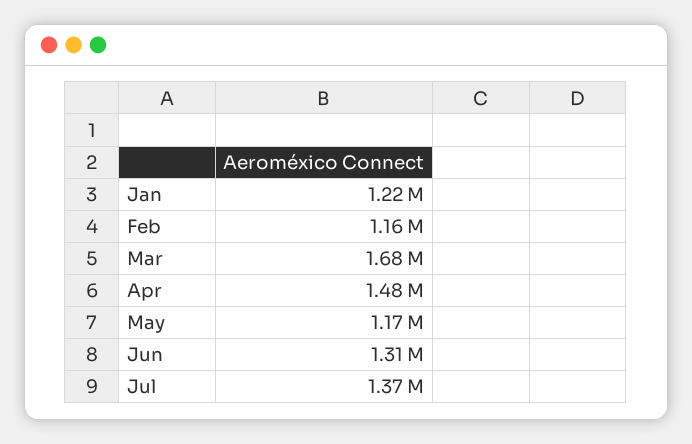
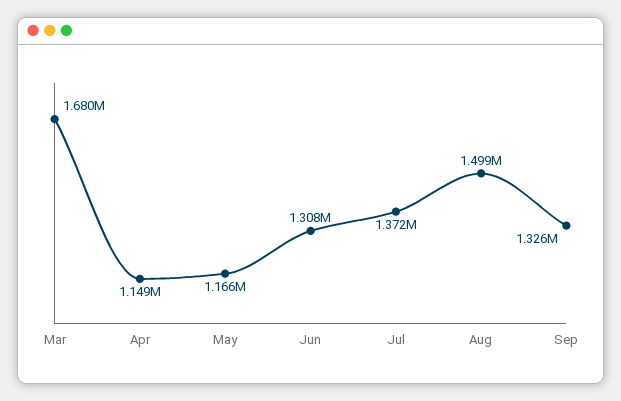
Jan: 1220000 -> none
Feb: 1160000 -> none
Apr: 1480000 -> 1149000
Aug: none -> 1499000
Sep: none -> 1326000

